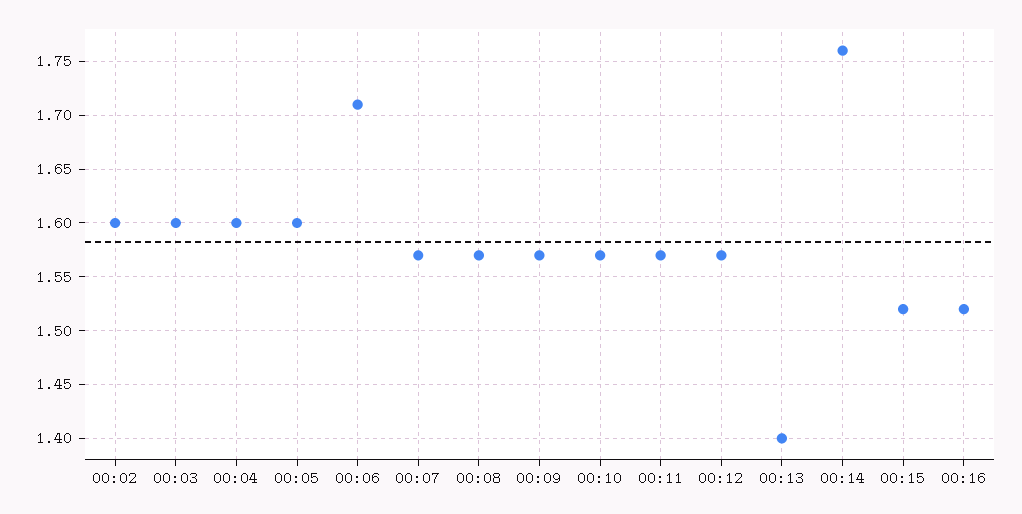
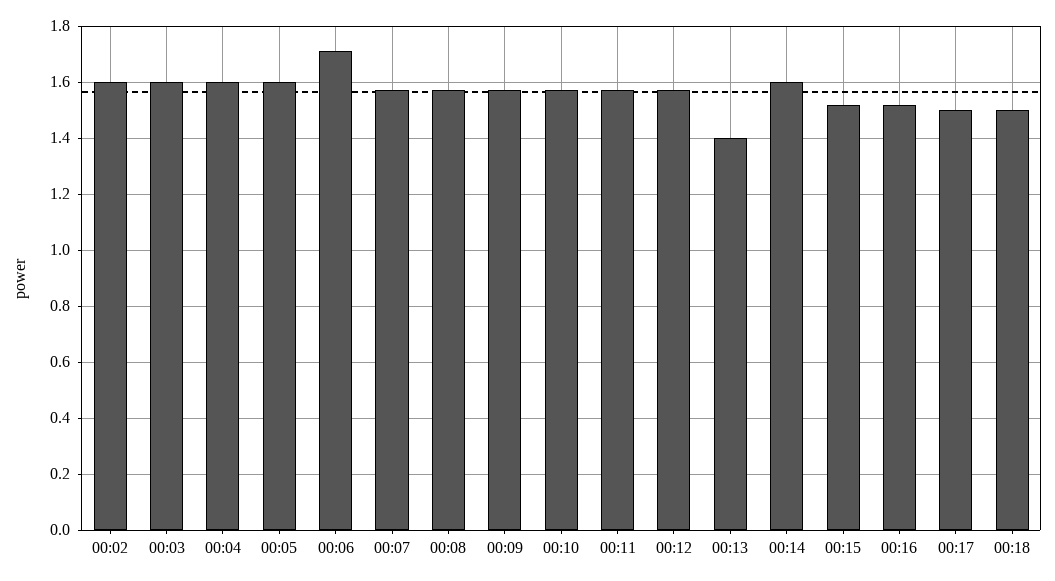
00:14: 1.76 -> 1.6
00:17: none -> 1.5
00:18: none -> 1.5

